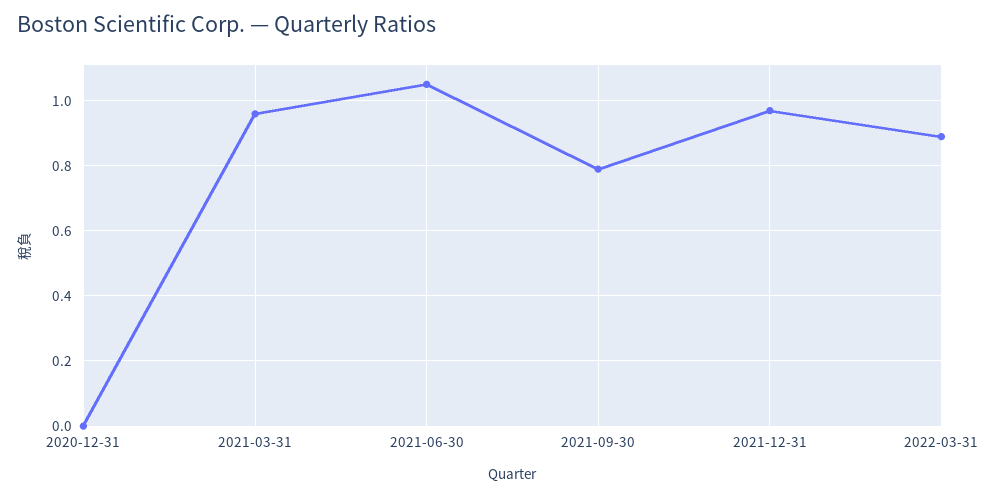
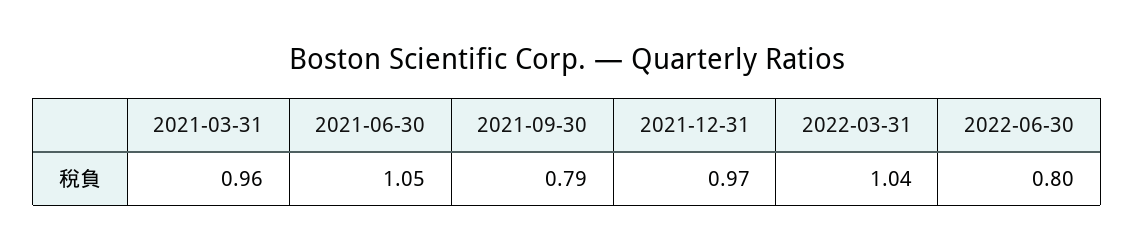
2020-12-31: 0 -> none
2022-03-31: 0.9 -> 1.04
2022-06-30: none -> 0.8

